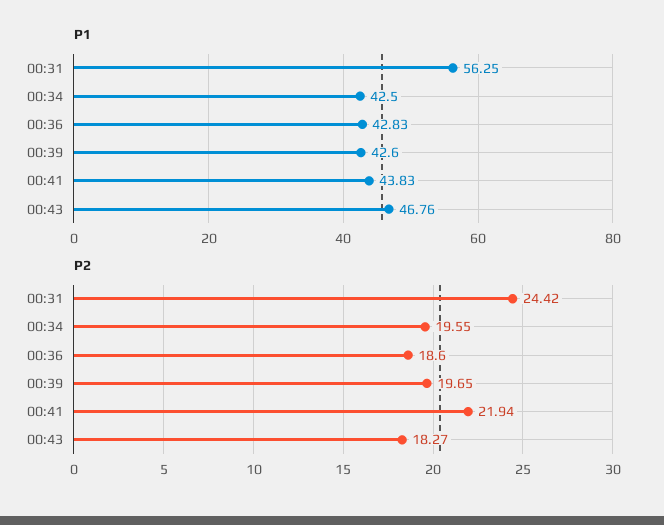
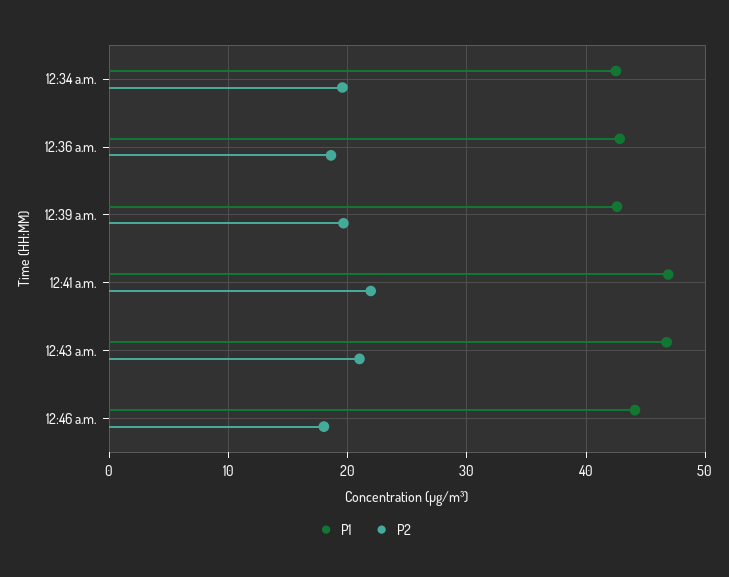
P1, 00:31: 56.25 -> none
P1, 00:41: 43.83 -> 47
P2, 00:31: 24.42 -> none
P2, 00:43: 18.27 -> 21
P1, 12:46 a.m.: none -> 44
P2, 12:46 a.m.: none -> 18

